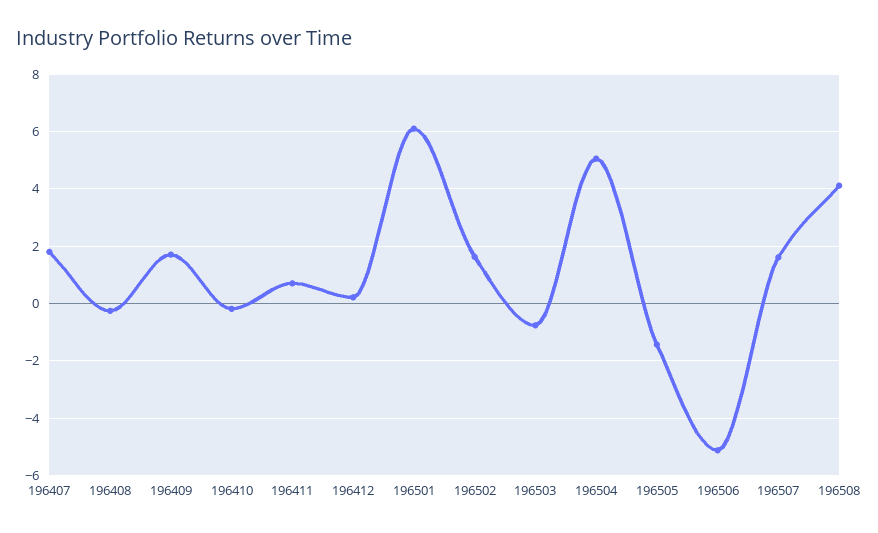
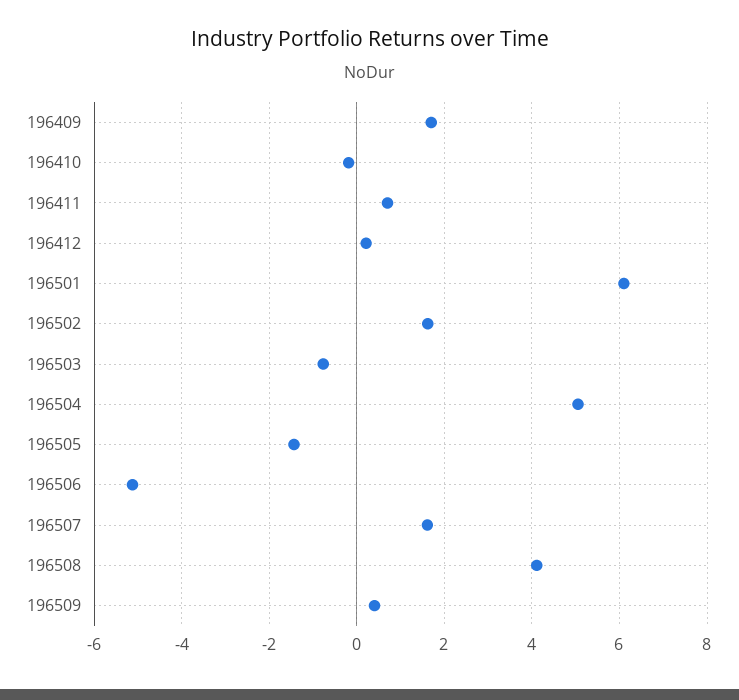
196407: 1.75 -> none
196408: -0.25 -> none
196509: none -> 0.4

